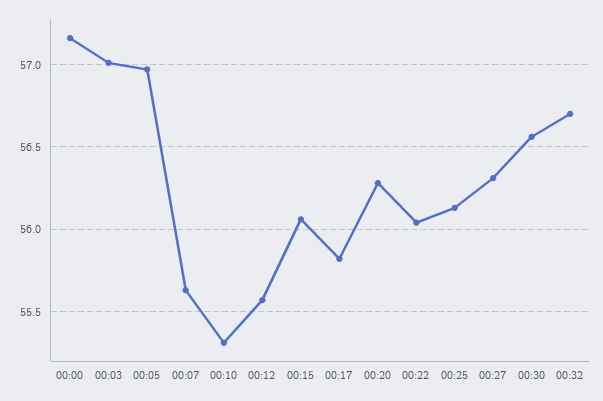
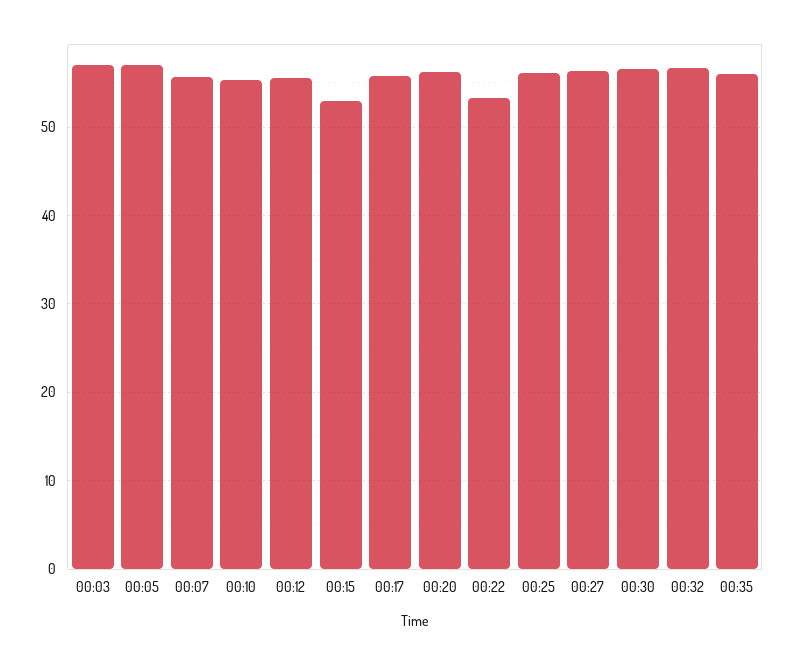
00:00: 57.15 -> none
00:15: 56.05 -> 53
00:22: 56.05 -> 53
00:35: none -> 56

